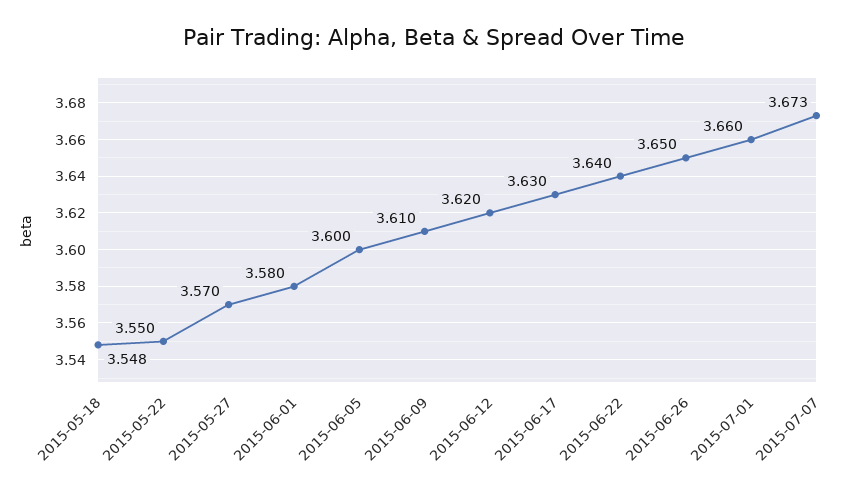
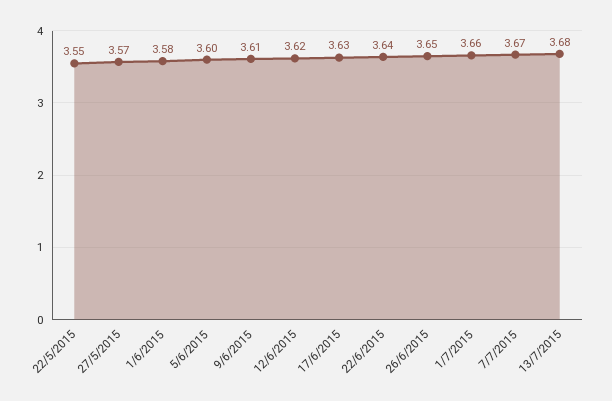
2015-05-18: 3.548 -> none
2015-07-07: 3.673 -> 3.67
13/7/2015: none -> 3.68

